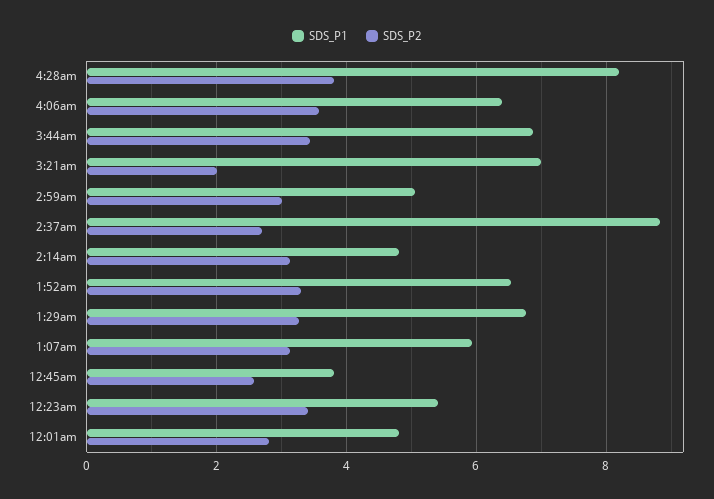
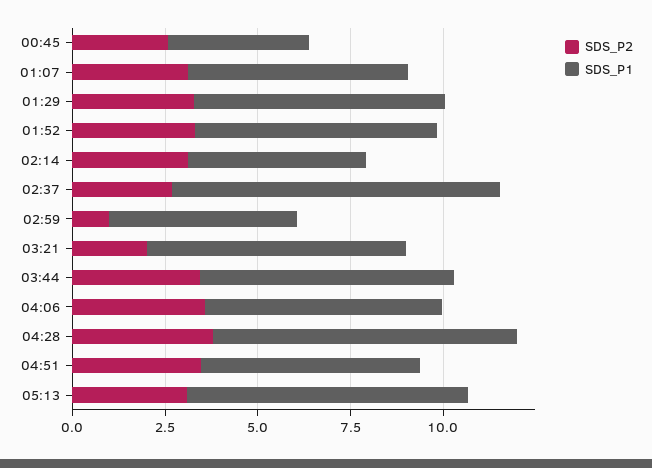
SDS_P2, 2:59am: 3 -> 1
SDS_P1, 12:23am: 5.4 -> none
SDS_P2, 12:23am: 3.4 -> none
SDS_P1, 12:01am: 4.8 -> none
SDS_P2, 12:01am: 2.8 -> none
SDS_P2, 04:51: none -> 3.5
SDS_P1, 04:51: none -> 6
SDS_P2, 05:13: none -> 3
SDS_P1, 05:13: none -> 7.5

